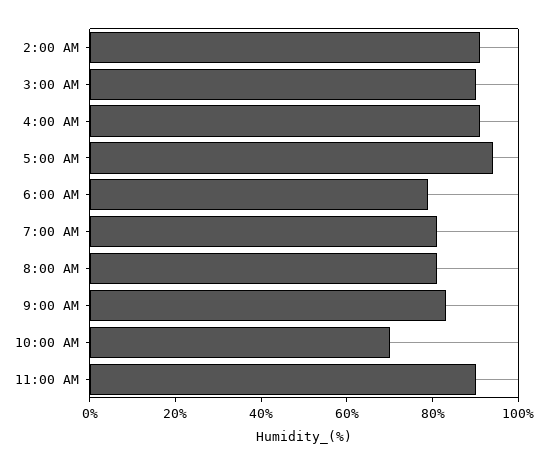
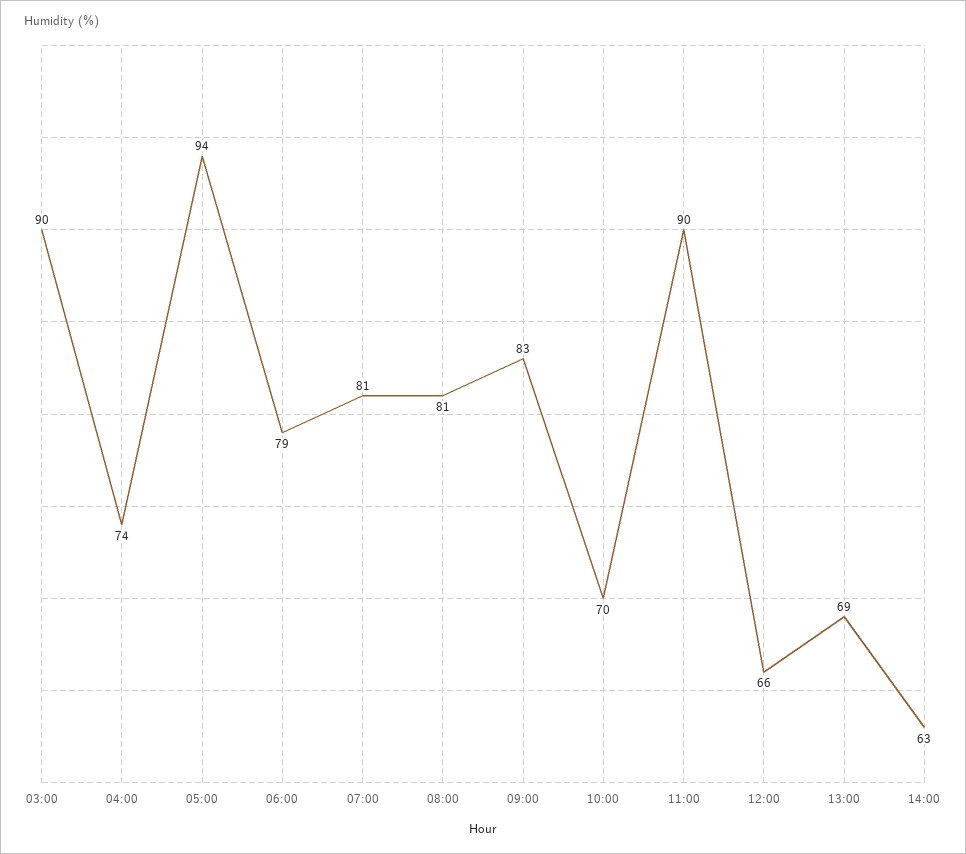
2:00 AM: 90 -> none
4:00 AM: 90 -> 74
12:00: none -> 66
13:00: none -> 69
14:00: none -> 63

